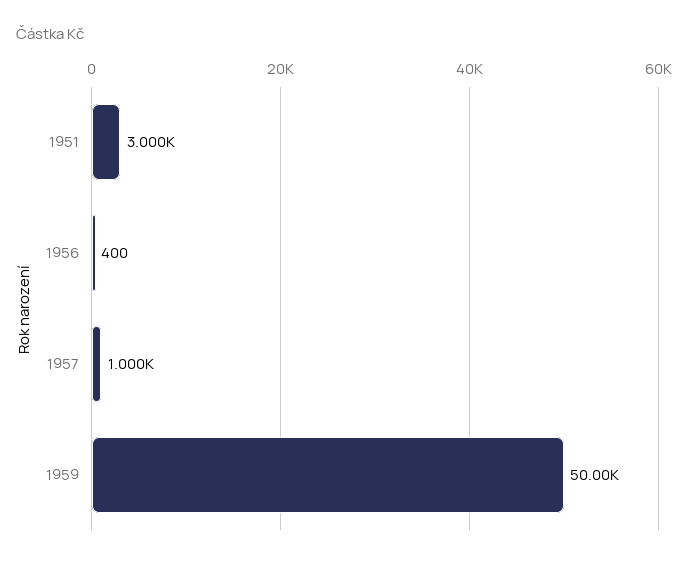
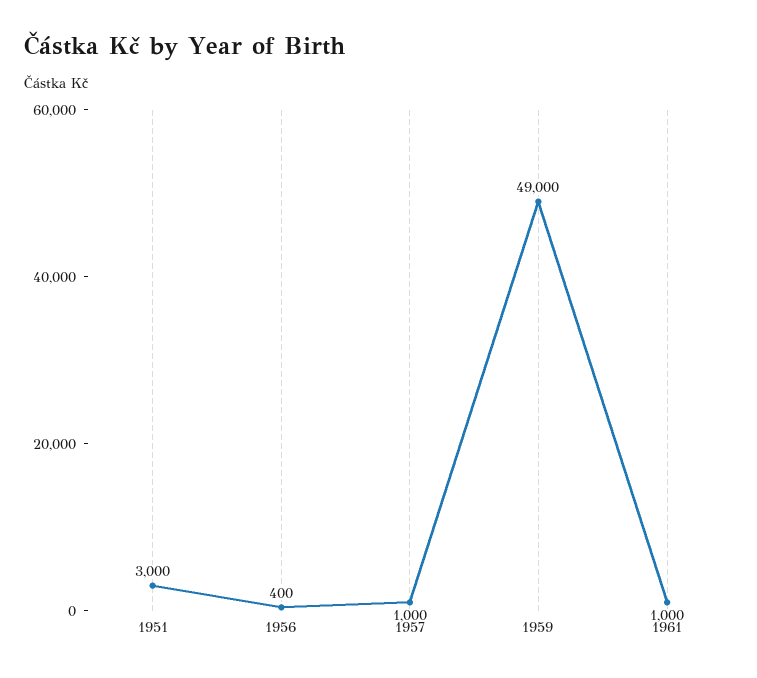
1959: 50000 -> 49000
1961: none -> 1000

